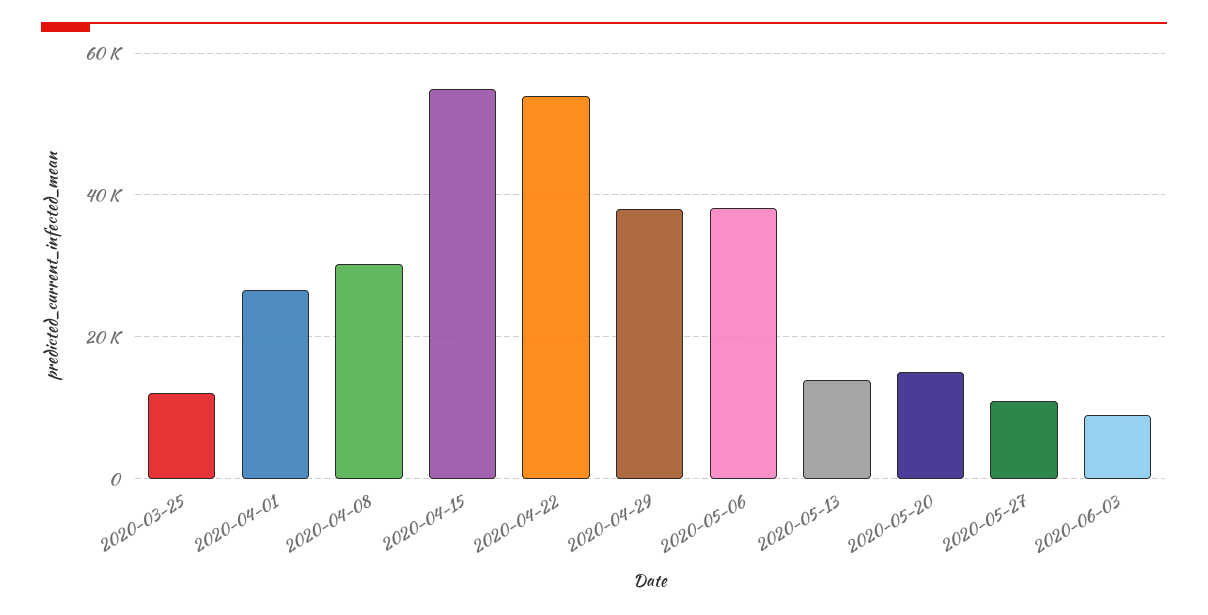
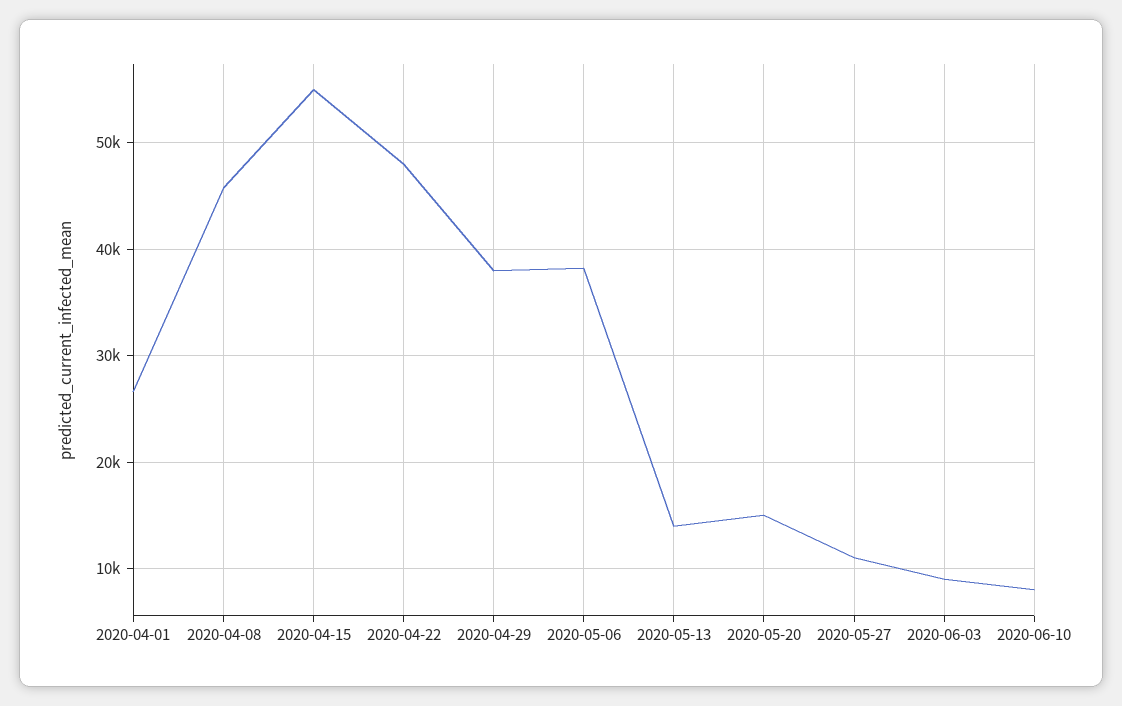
2020-03-25: 12000 -> none
2020-04-08: 30000 -> 46000
2020-04-22: 54000 -> 48000
2020-06-10: none -> 8000

